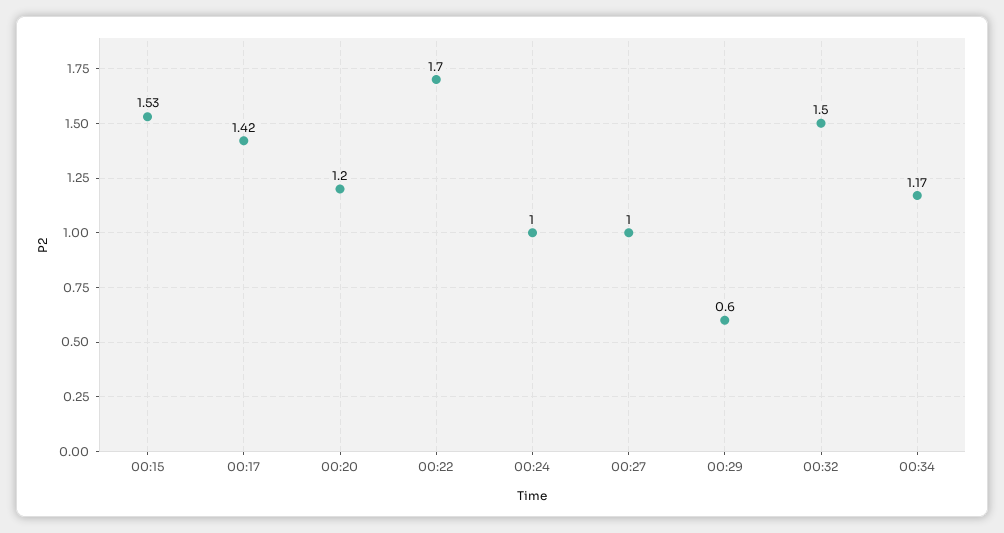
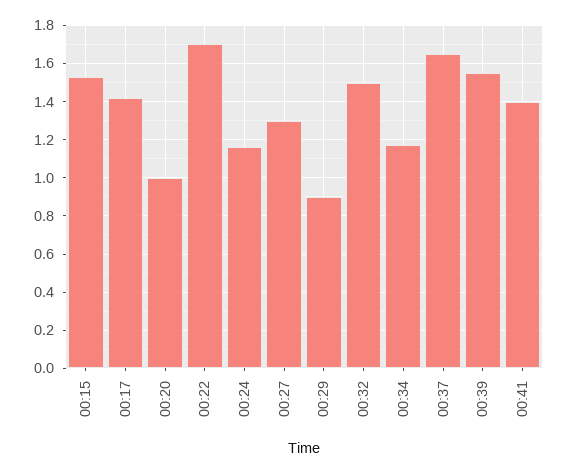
00:20: 1.2 -> 1
00:24: 1 -> 1.15
00:27: 1 -> 1.3
00:29: 0.6 -> 0.9
00:37: none -> 1.65
00:39: none -> 1.55
00:41: none -> 1.4

